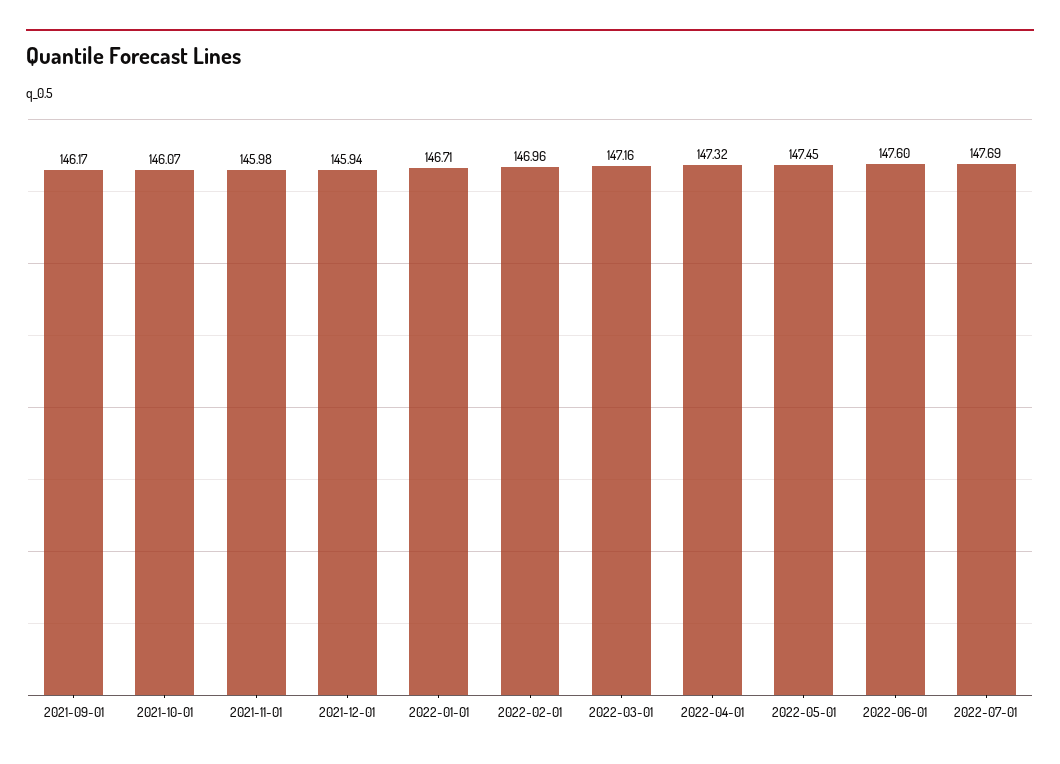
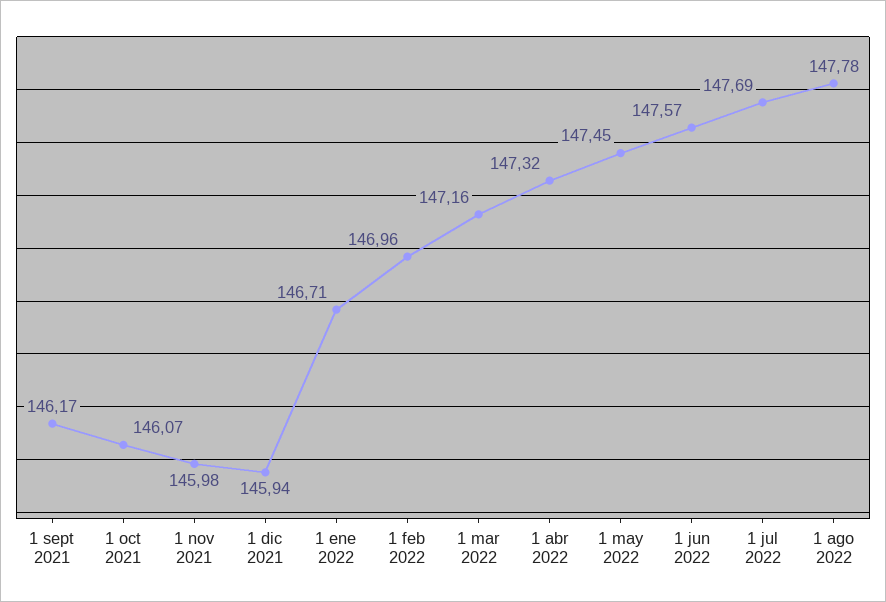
2022-06-01: 147.6 -> 147.57
1 ago 2022: none -> 147.78

